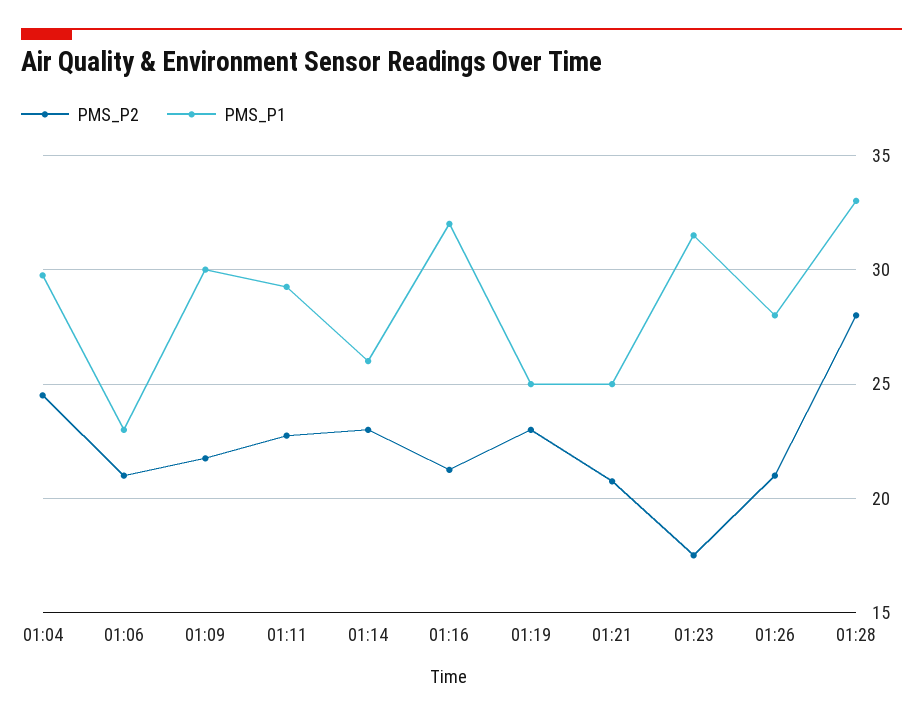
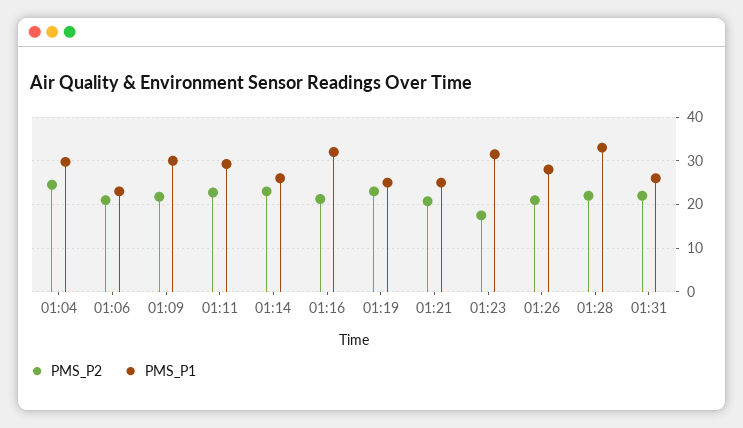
PMS_P2, 01:28: 28 -> 22
PMS_P2, 01:31: none -> 22
PMS_P1, 01:31: none -> 26

